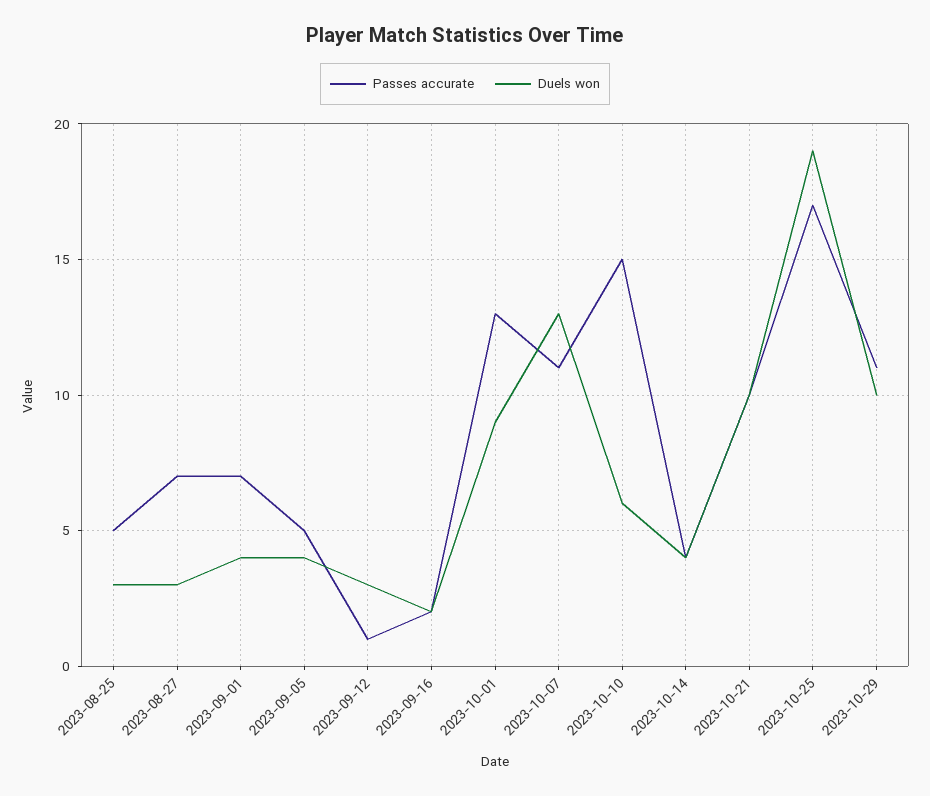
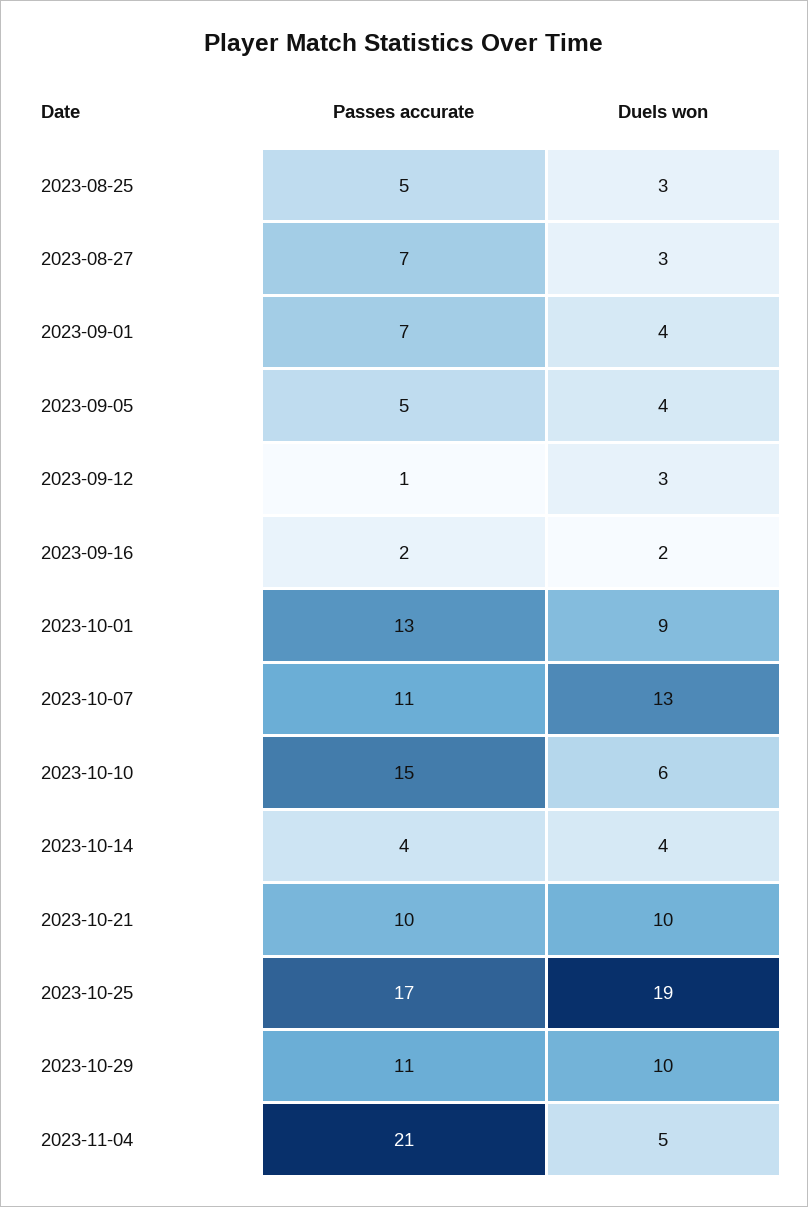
Passes accurate, 2023-11-04: none -> 21
Duels won, 2023-11-04: none -> 5

